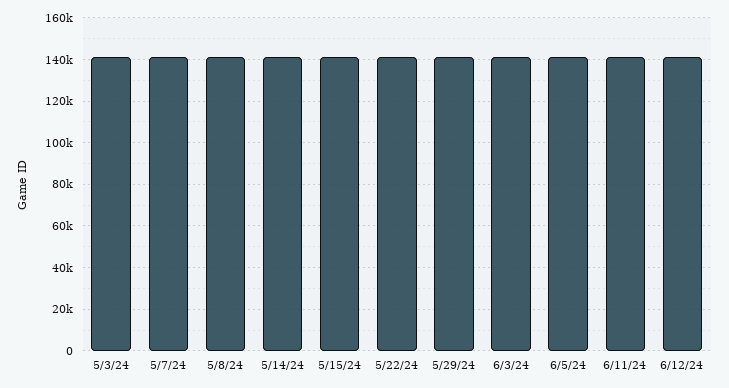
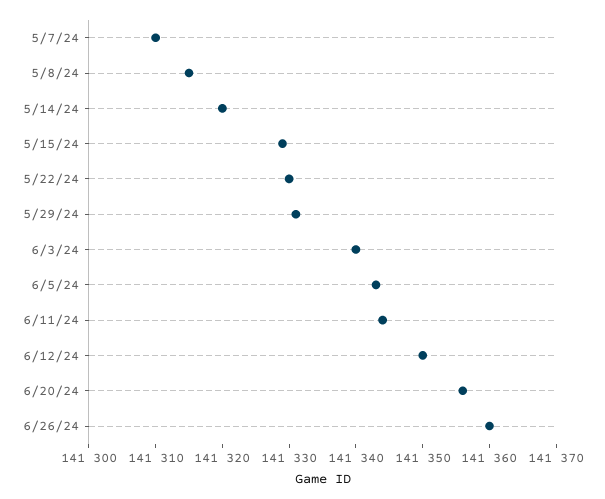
5/3/24: 140000 -> none
6/20/24: none -> 141355
6/26/24: none -> 141360

